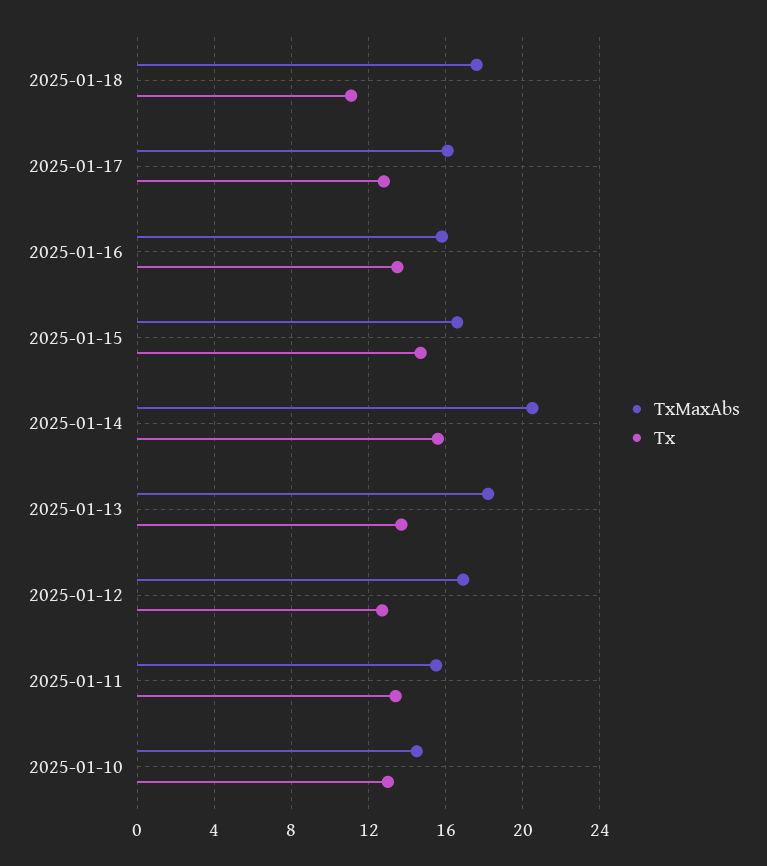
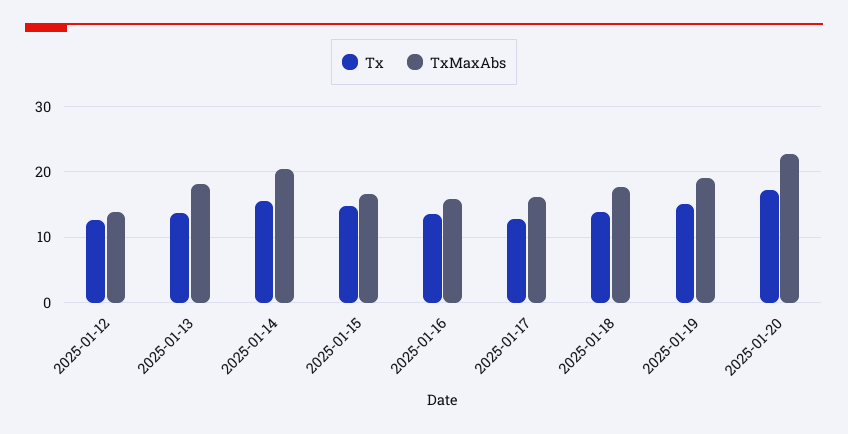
Tx, 2025-01-18: 11 -> 14
TxMaxAbs, 2025-01-12: 17 -> 14
TxMaxAbs, 2025-01-11: 15.5 -> none
Tx, 2025-01-11: 13.5 -> none
TxMaxAbs, 2025-01-10: 14.5 -> none
Tx, 2025-01-10: 13 -> none
Tx, 2025-01-19: none -> 15
TxMaxAbs, 2025-01-19: none -> 19
Tx, 2025-01-20: none -> 17
TxMaxAbs, 2025-01-20: none -> 23

